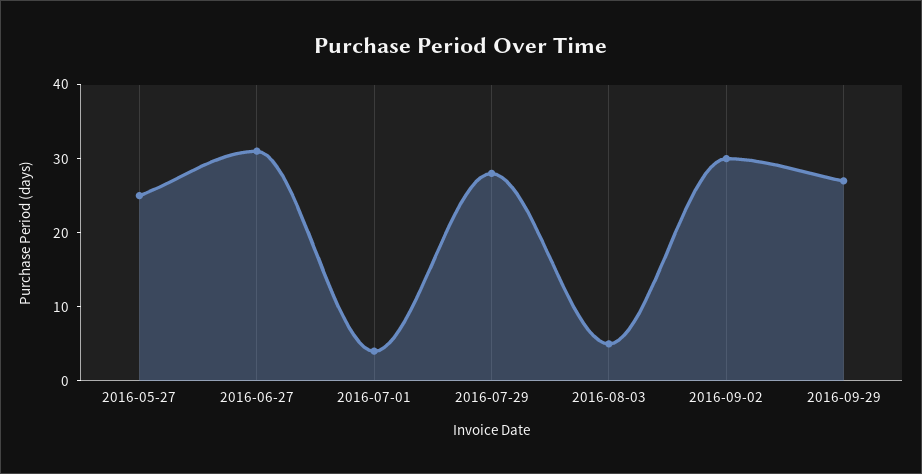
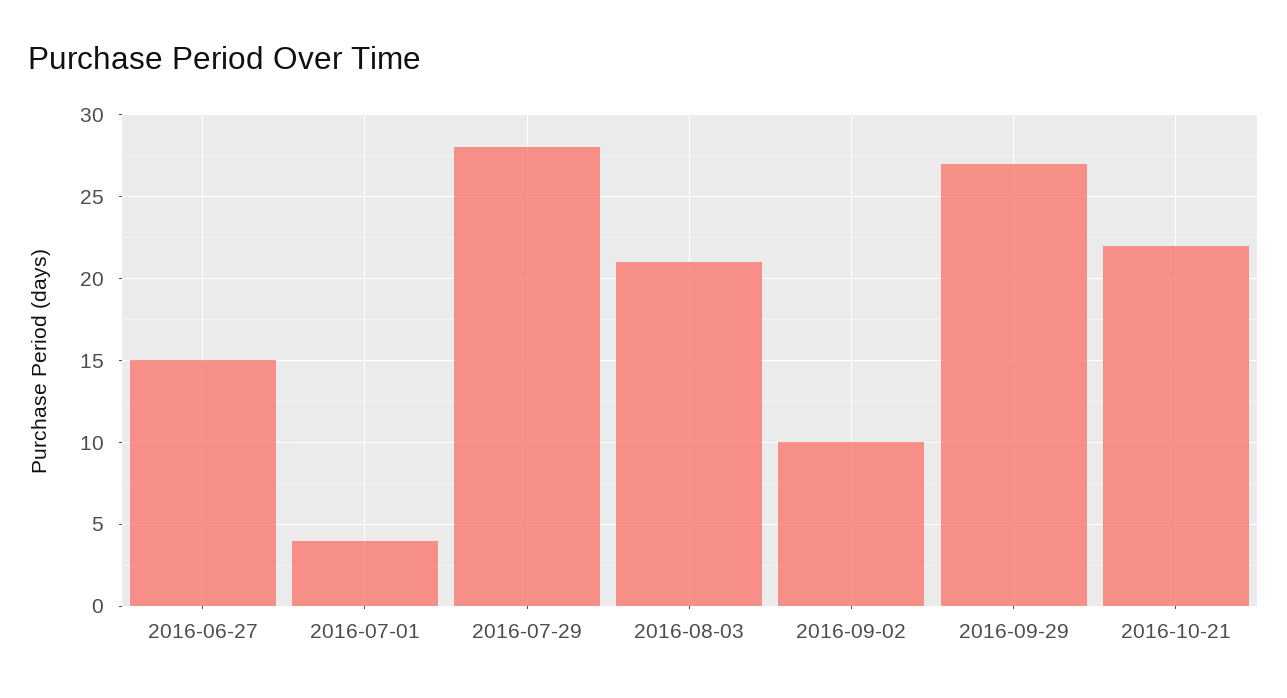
2016-05-27: 25 -> none
2016-06-27: 30 -> 15
2016-08-03: 5 -> 21
2016-09-02: 30 -> 10
2016-10-21: none -> 22

